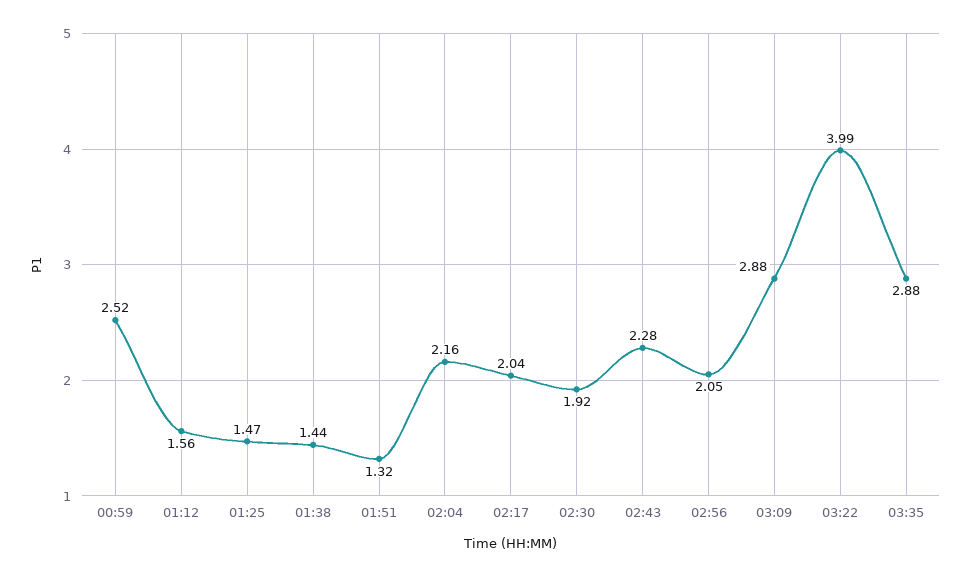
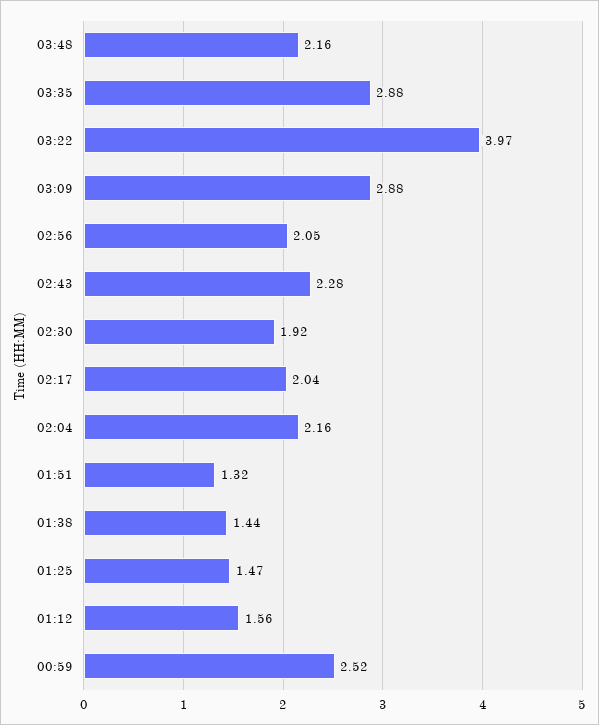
03:22: 3.99 -> 3.97
03:48: none -> 2.16

